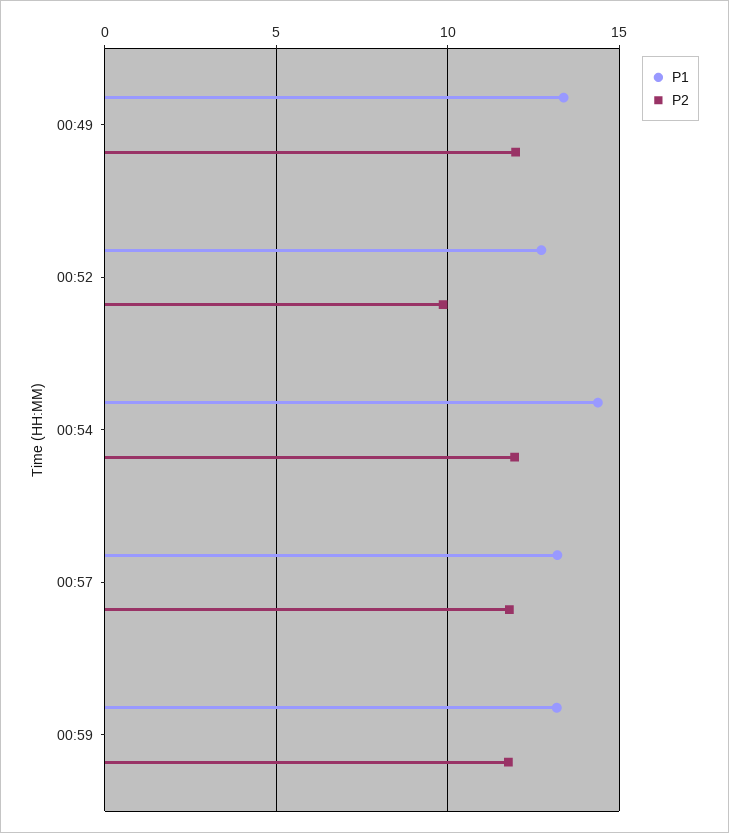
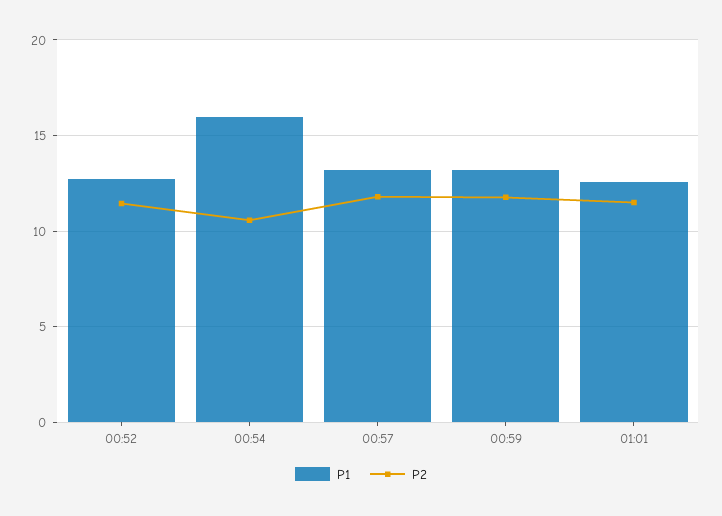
P1, 00:49: 13.5 -> none
P2, 00:49: 12 -> none
P2, 00:52: 10 -> 11.5
P1, 00:54: 14.5 -> 16
P2, 00:54: 12 -> 10.5
P1, 01:01: none -> 12.5
P2, 01:01: none -> 11.5

